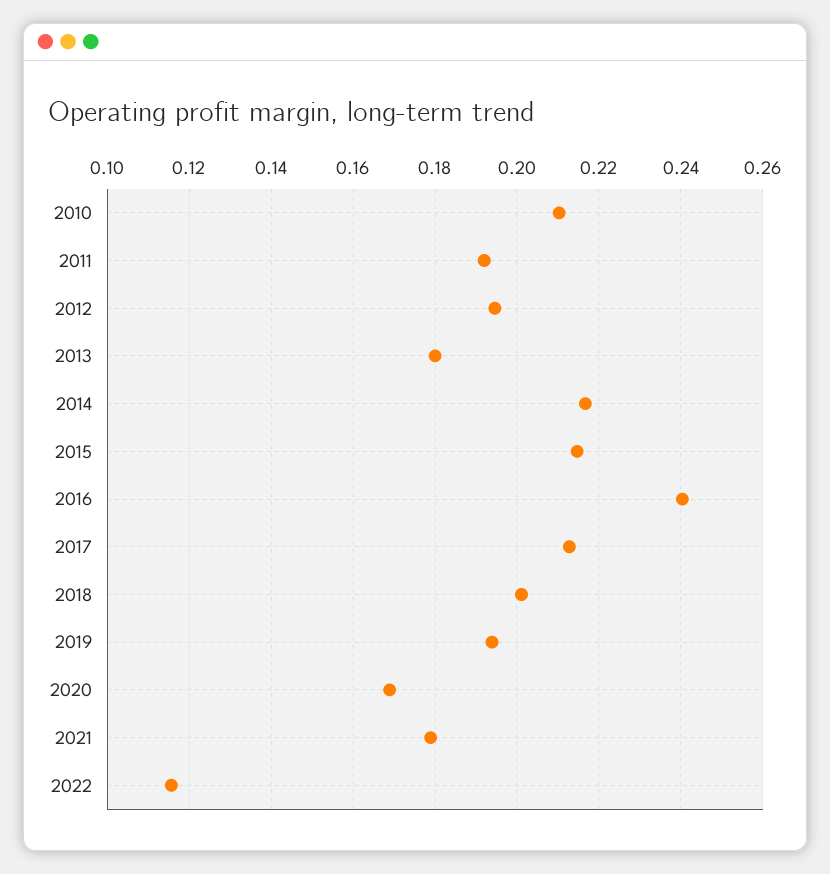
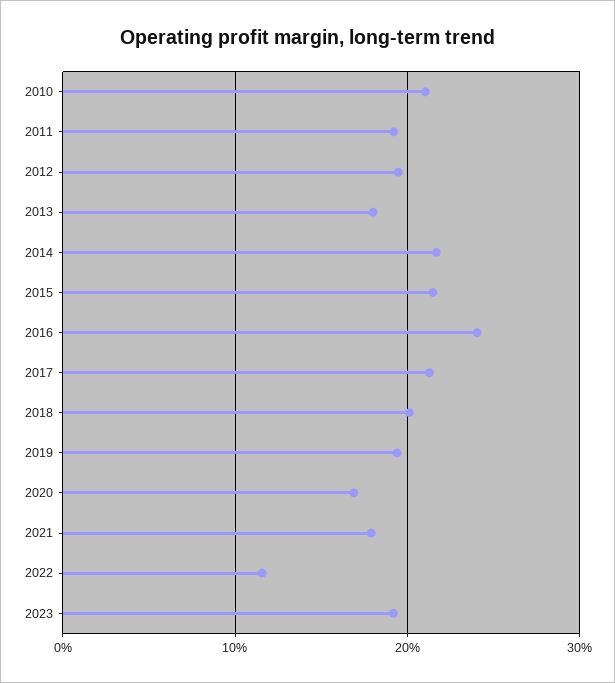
2023: none -> 0.19

